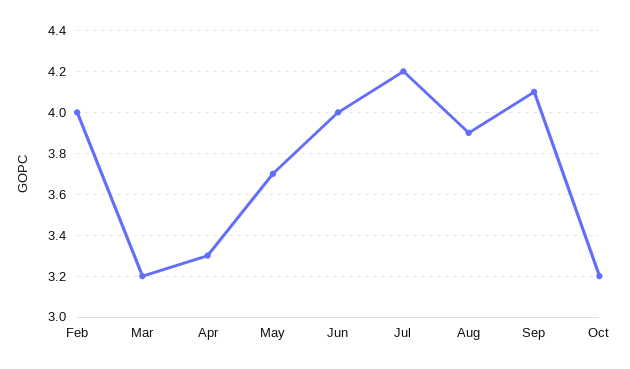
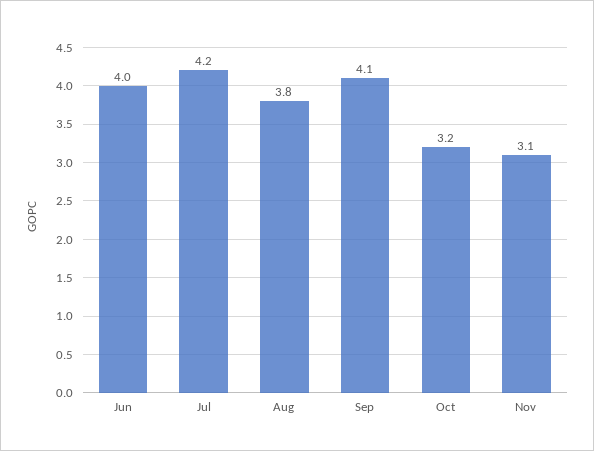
Feb: 4 -> none
Mar: 3.2 -> none
Apr: 3.3 -> none
May: 3.7 -> none
Aug: 3.9 -> 3.8
Nov: none -> 3.1

